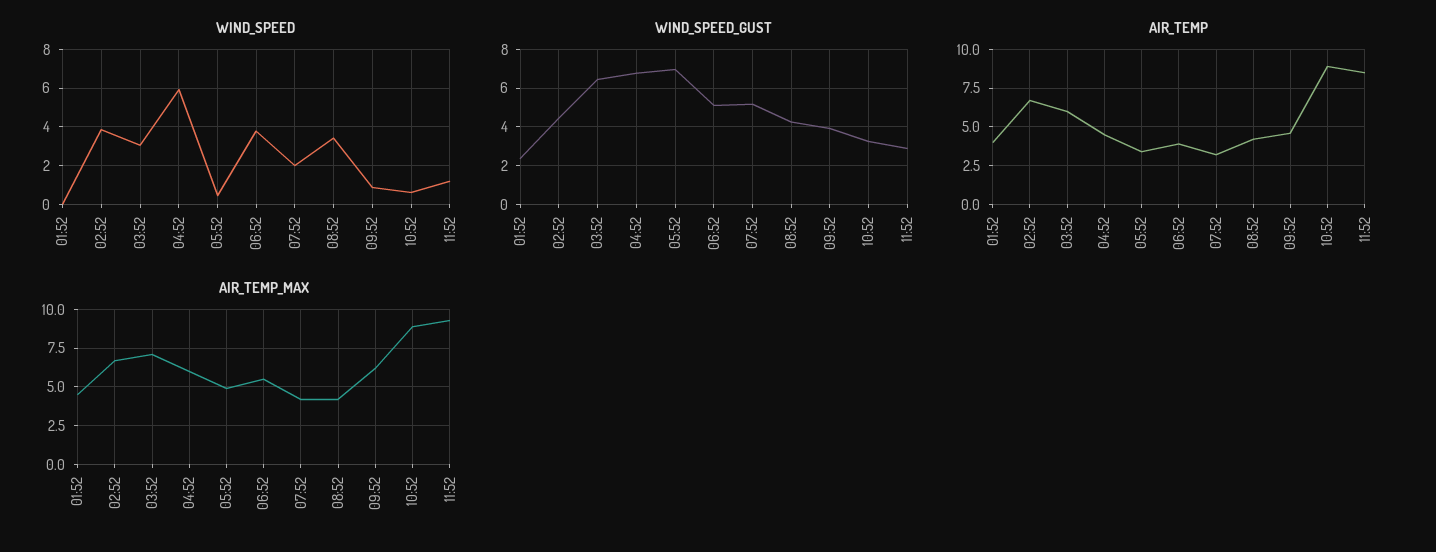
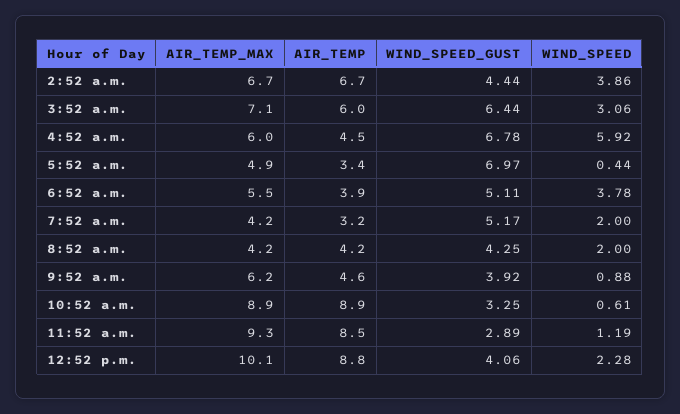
WIND_SPEED, 01:52: 0 -> none
WIND_SPEED, 08:52: 3.5 -> 2
WIND_SPEED_GUST, 01:52: 2.5 -> none
AIR_TEMP, 01:52: 4 -> none
AIR_TEMP_MAX, 01:52: 4.5 -> none
AIR_TEMP_MAX, 12:52 p.m.: none -> 10.1
AIR_TEMP, 12:52 p.m.: none -> 8.8
WIND_SPEED_GUST, 12:52 p.m.: none -> 4.06
WIND_SPEED, 12:52 p.m.: none -> 2.28

